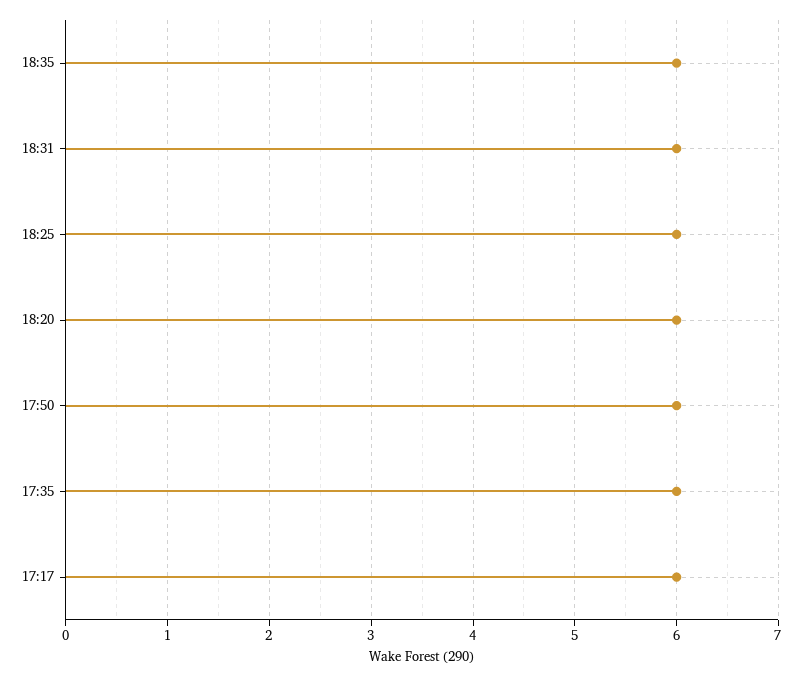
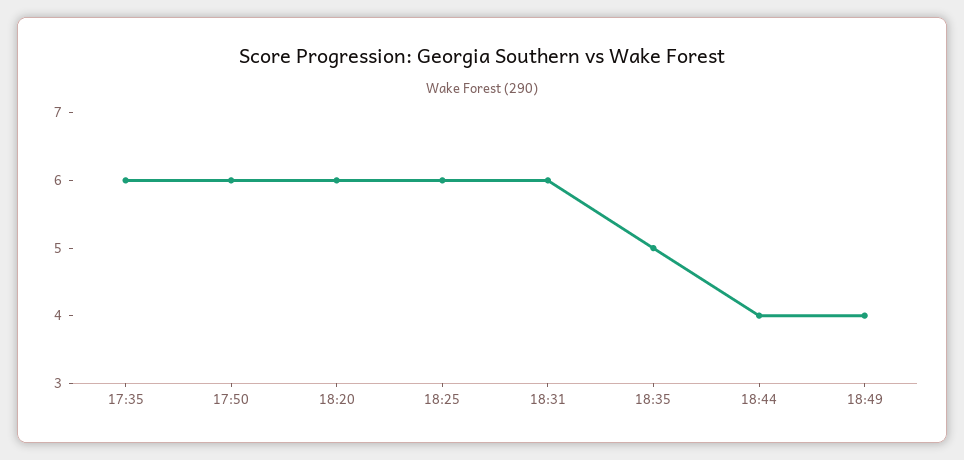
18:35: 6 -> 5
17:17: 6 -> none
18:44: none -> 4
18:49: none -> 4

